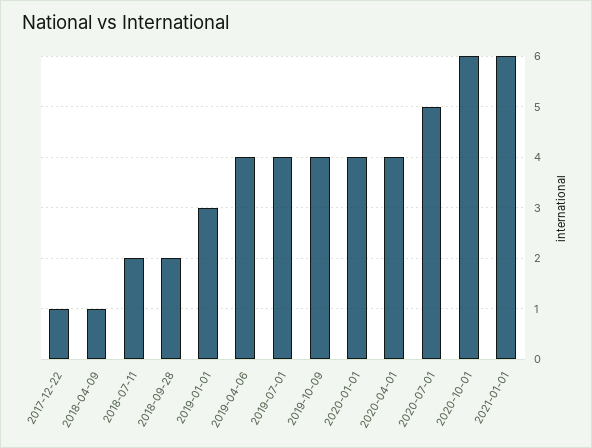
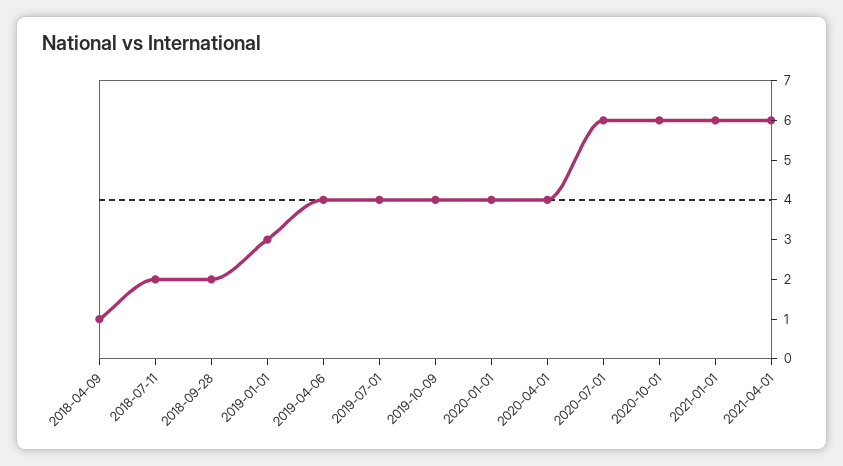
2017-12-22: 1 -> none
2020-07-01: 5 -> 6
2021-04-01: none -> 6

